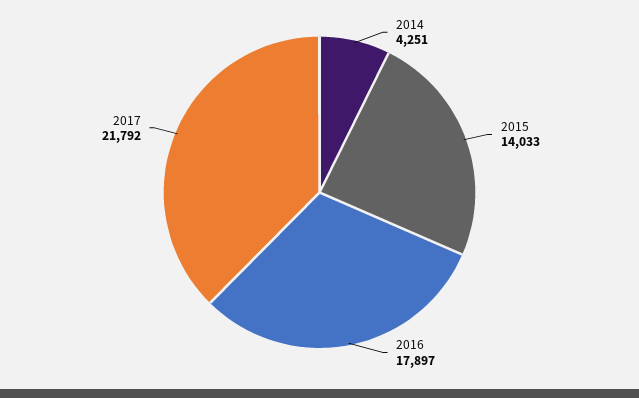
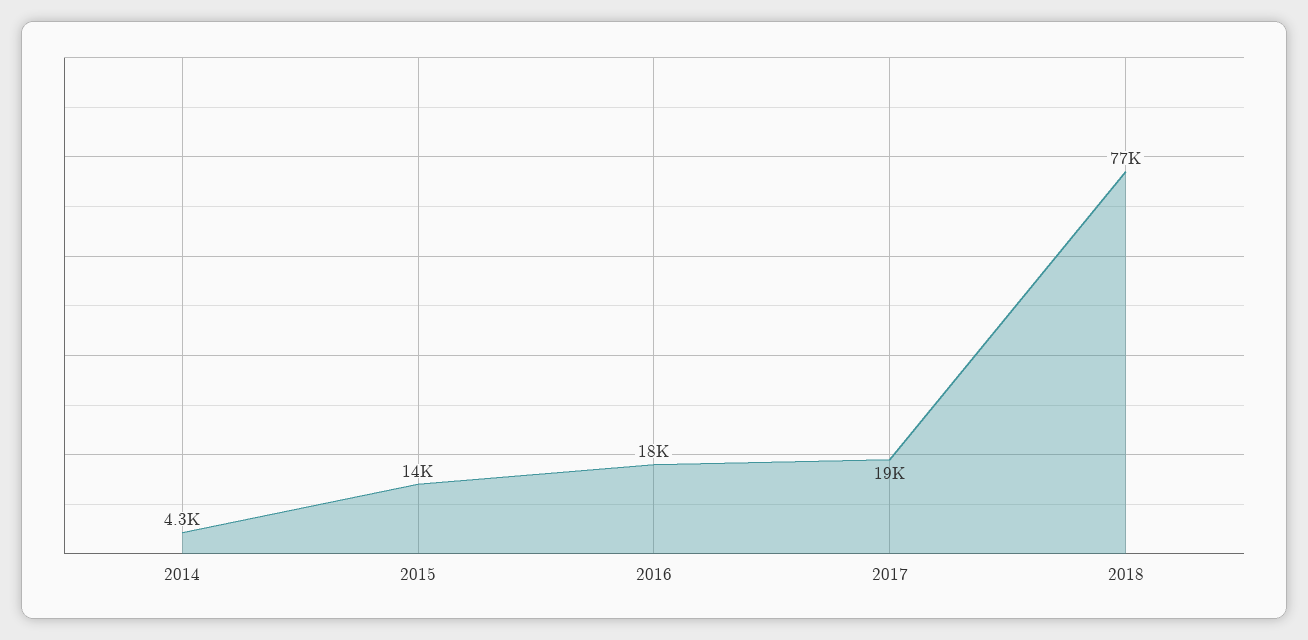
2017: 21792 -> 19000
2018: none -> 77000

